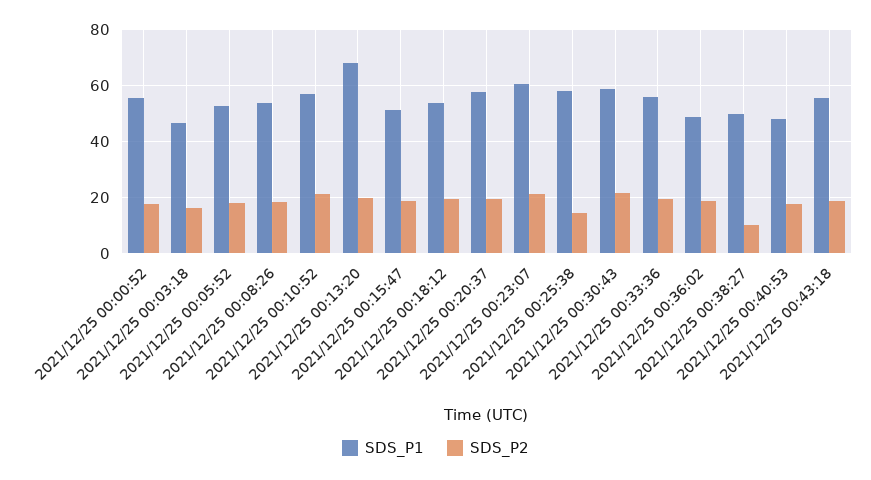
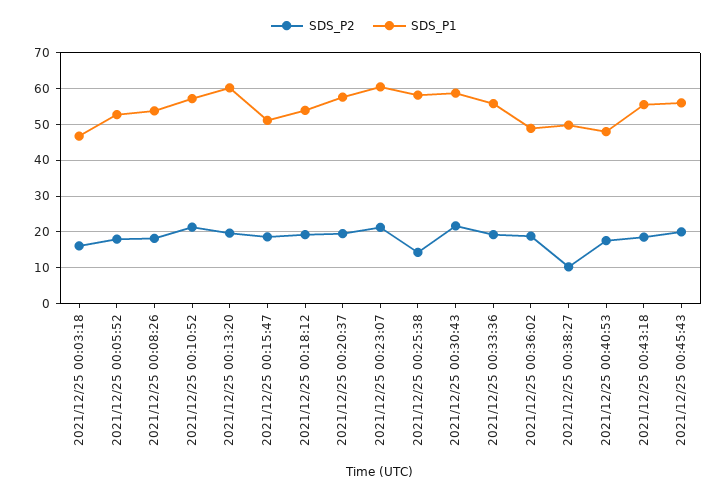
SDS_P1, 2021/12/25 00:00:52: 55 -> none
SDS_P2, 2021/12/25 00:00:52: 17.5 -> none
SDS_P1, 2021/12/25 00:13:20: 67.5 -> 60
SDS_P2, 2021/12/25 00:45:43: none -> 20
SDS_P1, 2021/12/25 00:45:43: none -> 56

